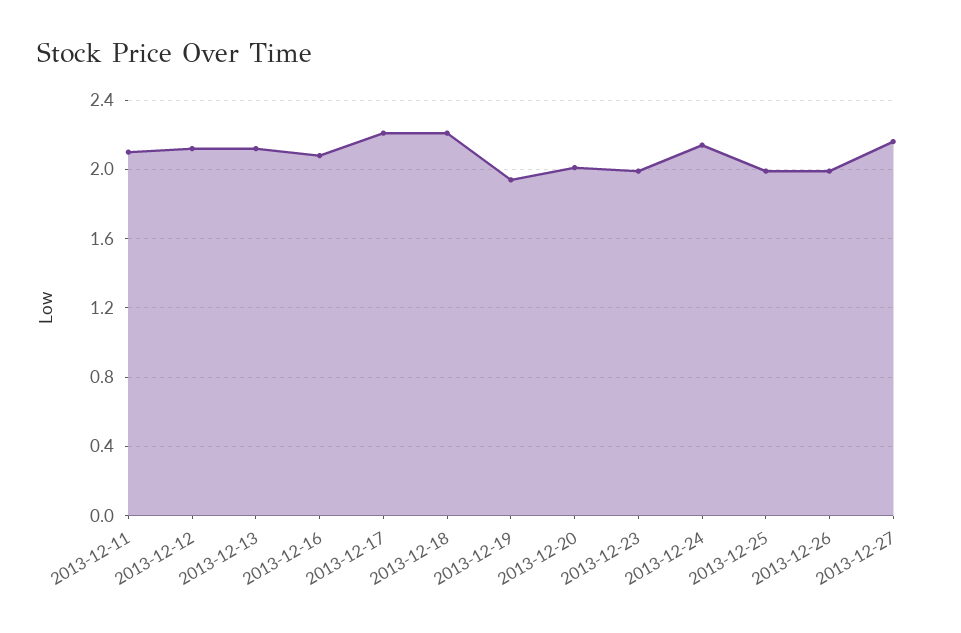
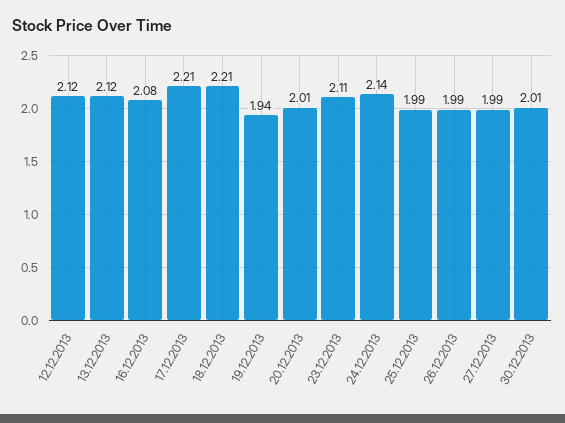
2013-12-11: 2.1 -> none
2013-12-23: 2 -> 2.11
2013-12-27: 2.15 -> 1.99
30.12.2013: none -> 2.01

